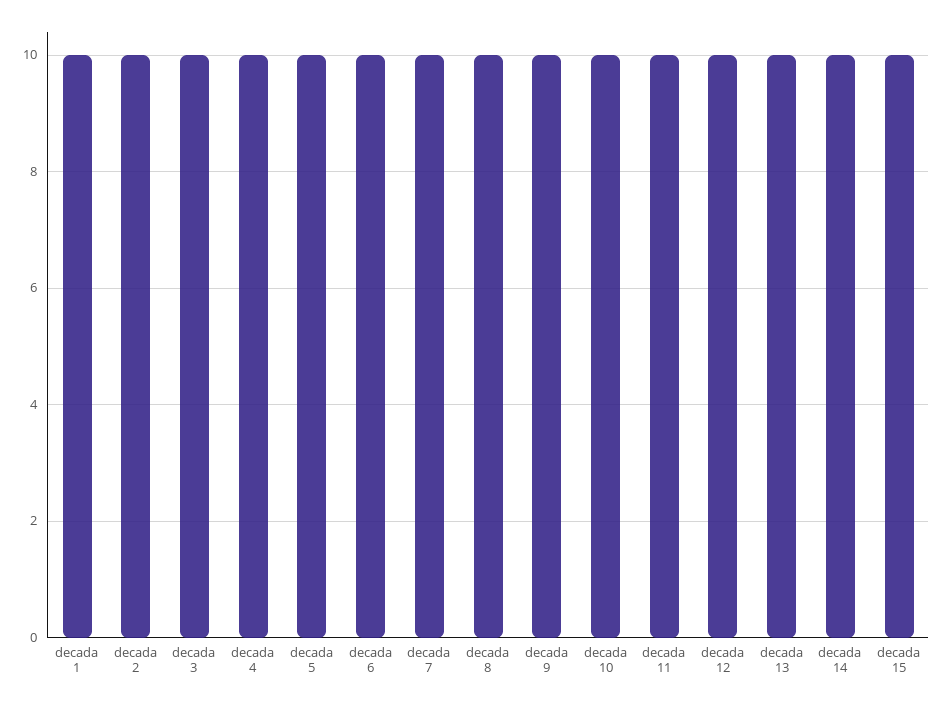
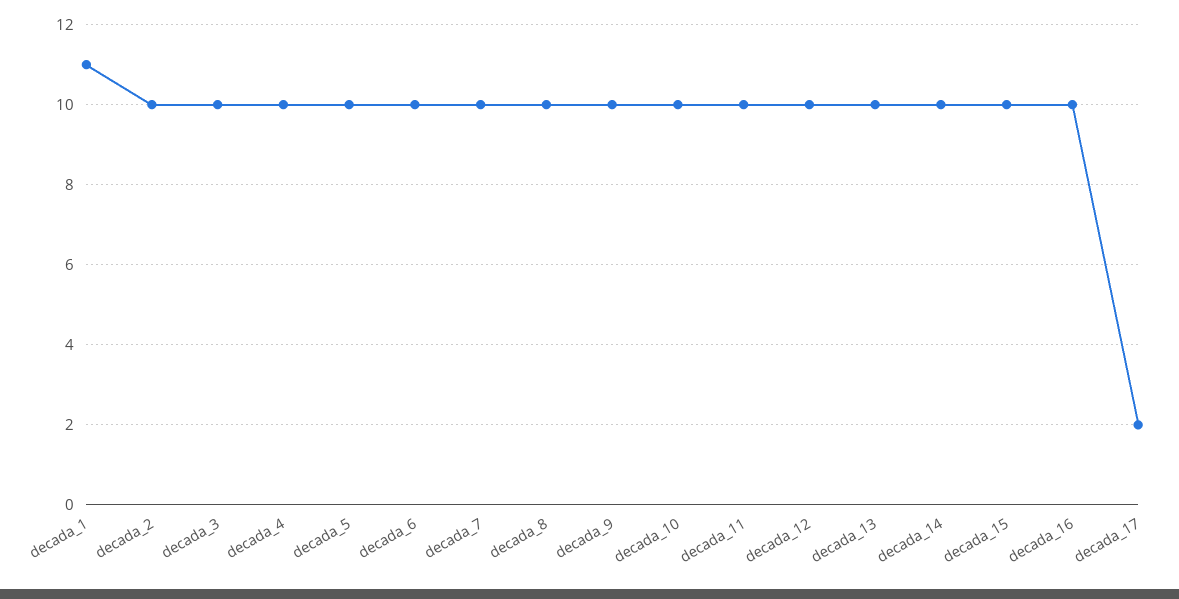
decada 1: 10 -> 11
decada_16: none -> 10
decada_17: none -> 2

